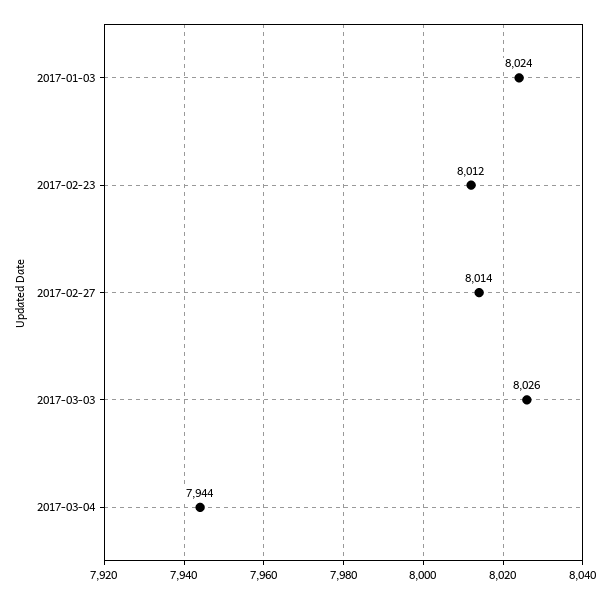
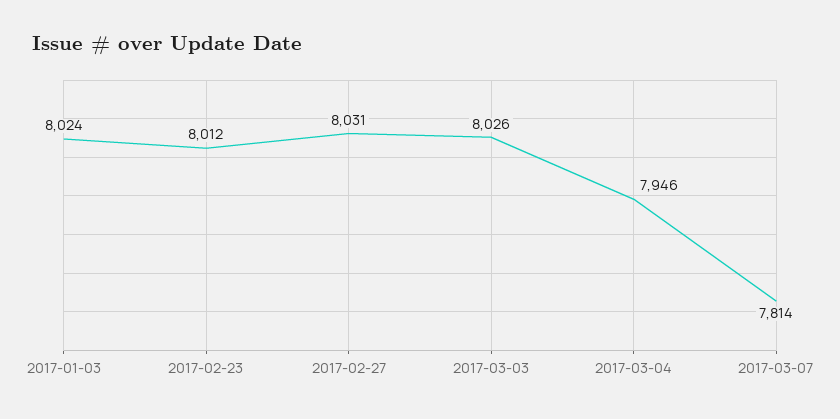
2017-02-27: 8014 -> 8031
2017-03-04: 7944 -> 7946
2017-03-07: none -> 7814

